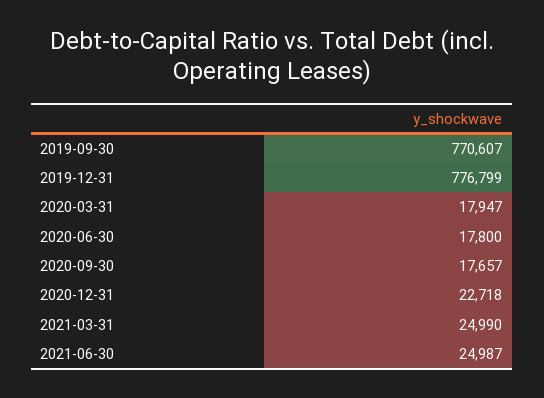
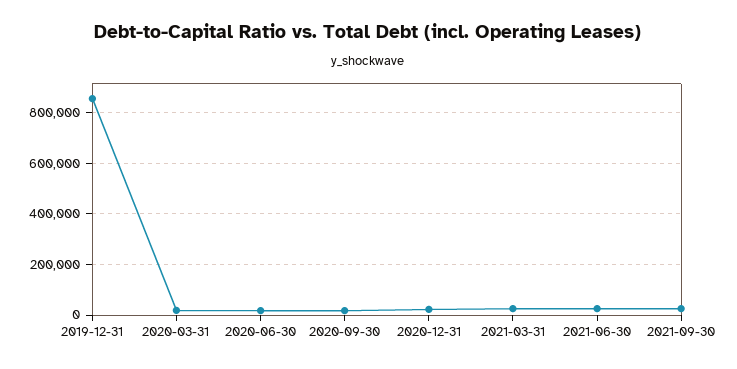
2019-09-30: 770607 -> none
2019-12-31: 776799 -> 850000
2021-09-30: none -> 25000

